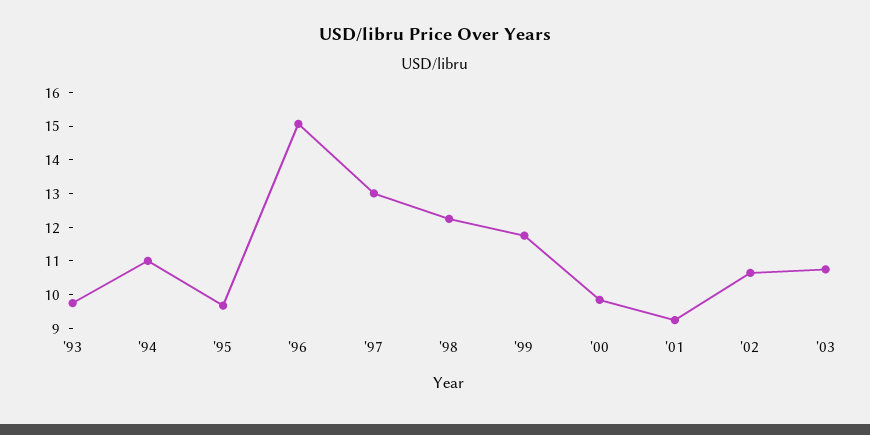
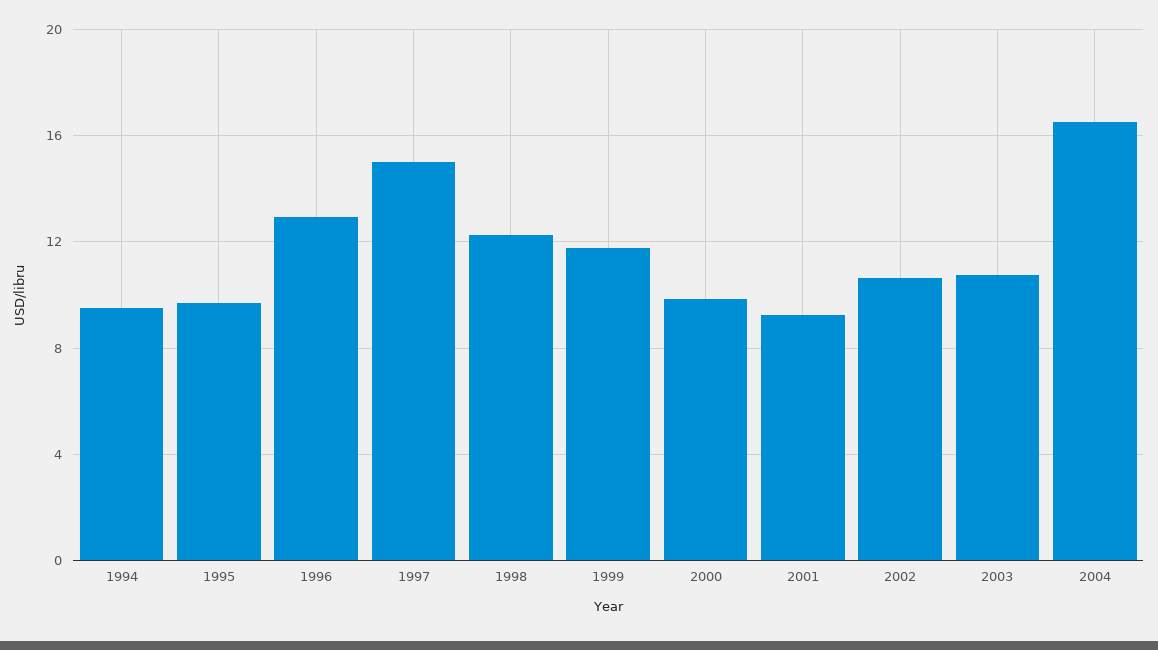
'93: 9.75 -> none
'94: 11 -> 9.5
'96: 15 -> 13
'97: 13 -> 15
2004: none -> 16.5

